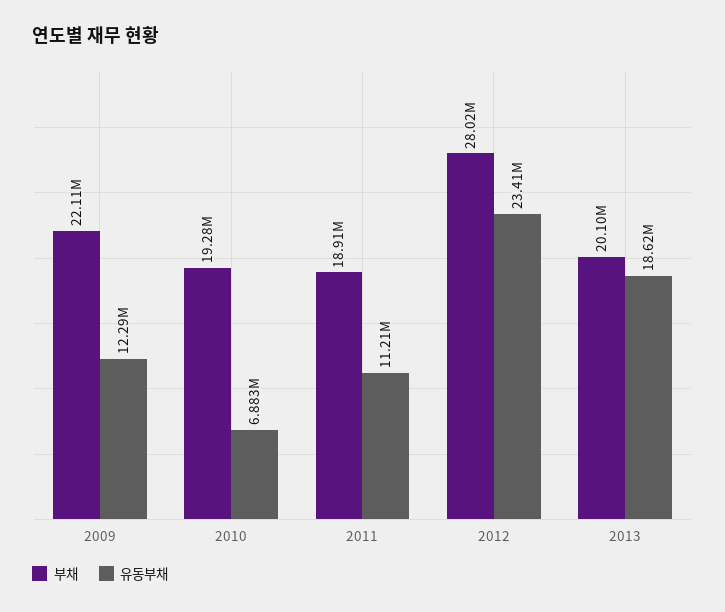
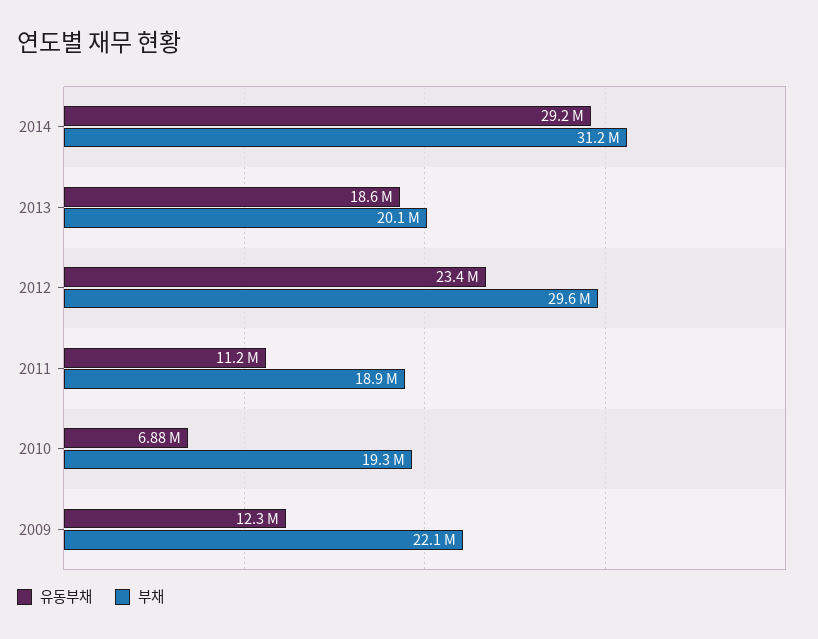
부채, 2012: 28020000 -> 29600000
유동부채, 2014: none -> 29200000
부채, 2014: none -> 31200000

